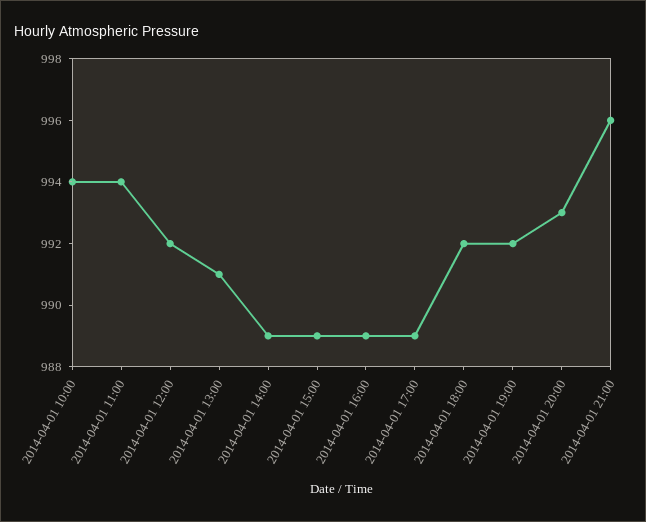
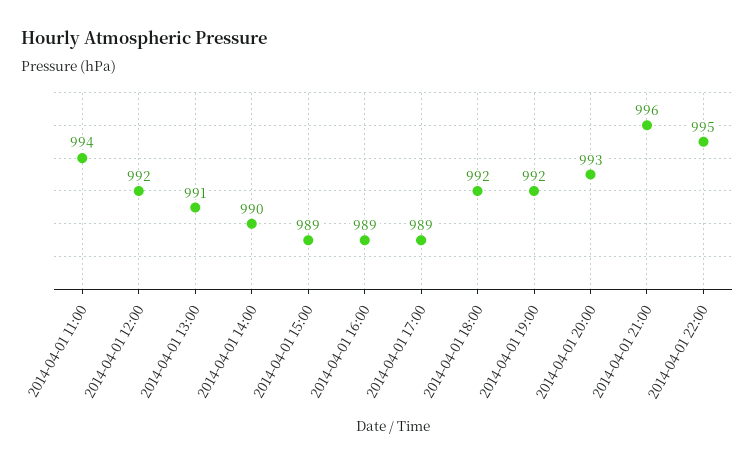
2014-04-01 10:00: 994 -> none
2014-04-01 14:00: 989 -> 990
2014-04-01 22:00: none -> 995

